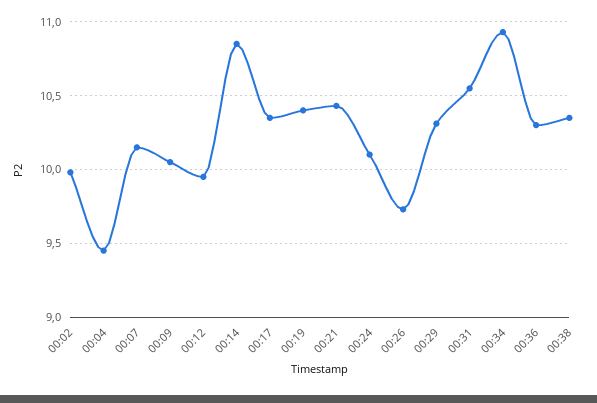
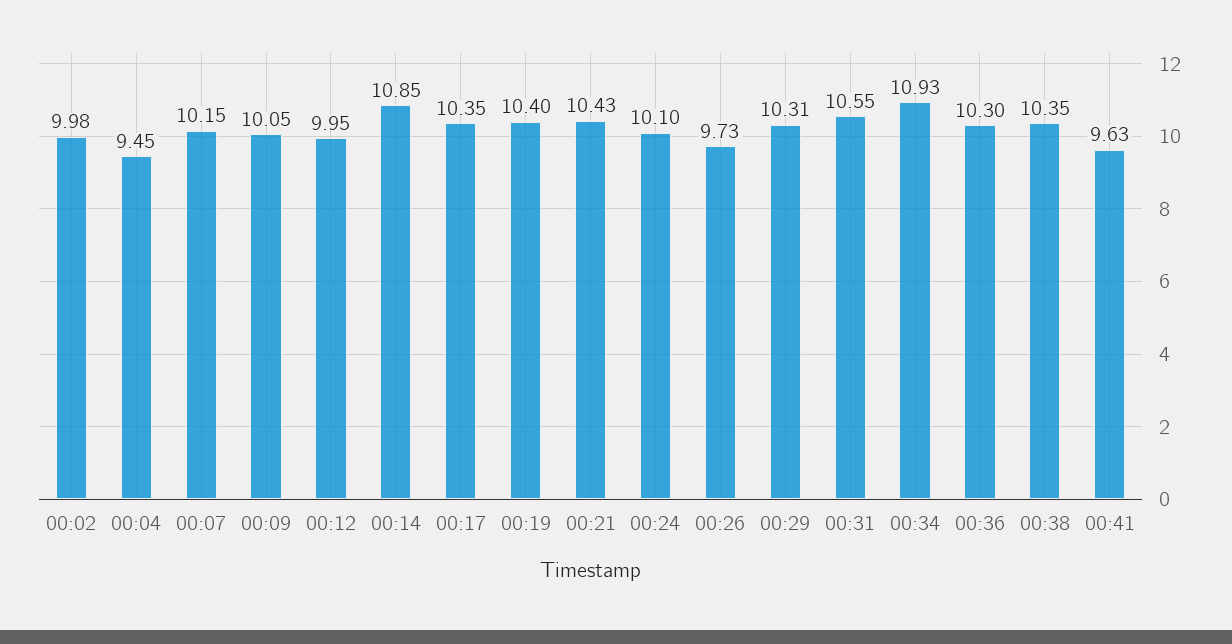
00:41: none -> 9.63

